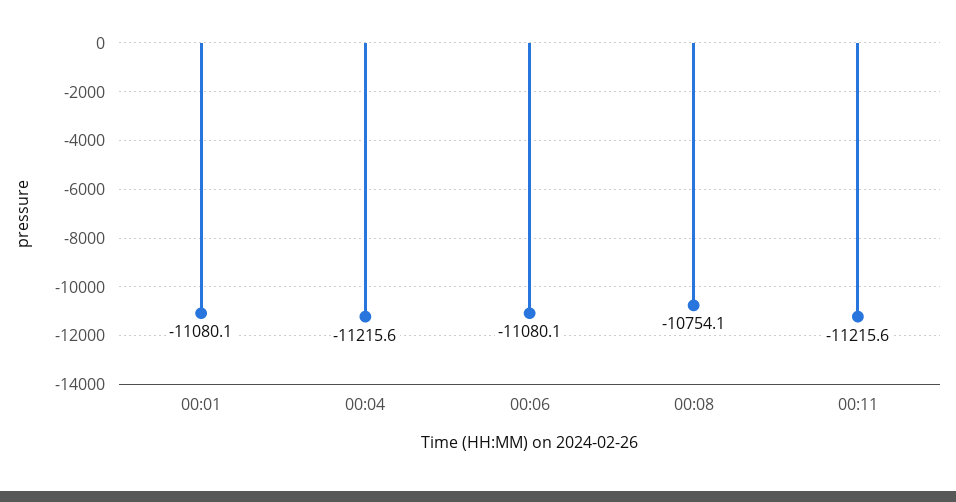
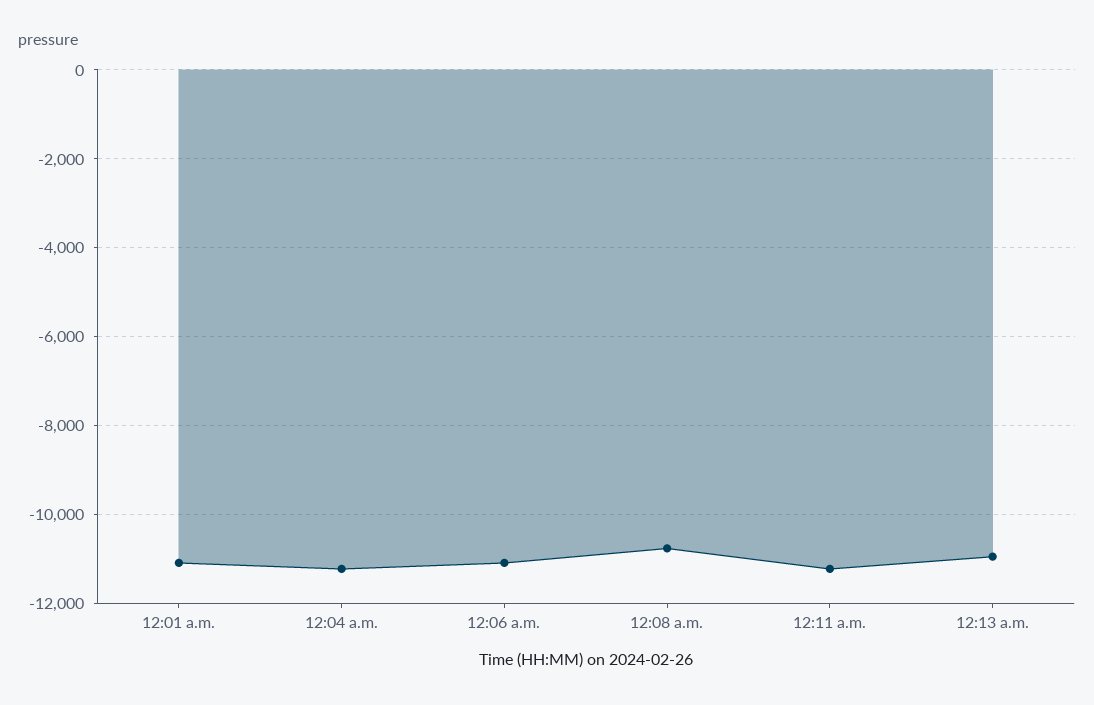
12:13 a.m.: none -> -11000

